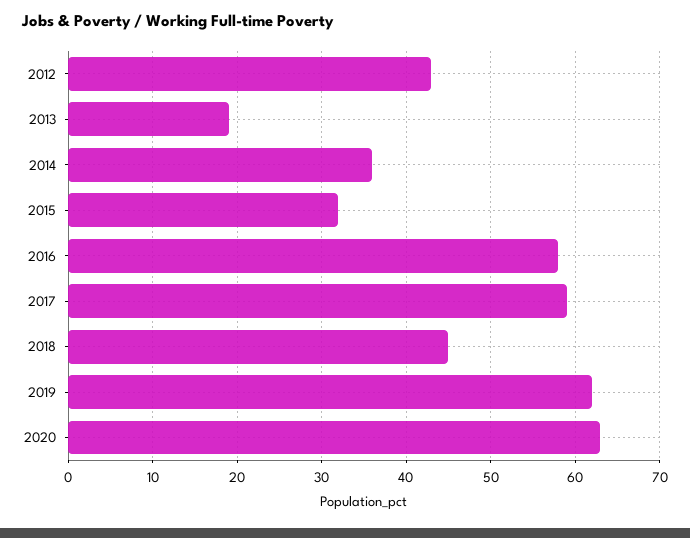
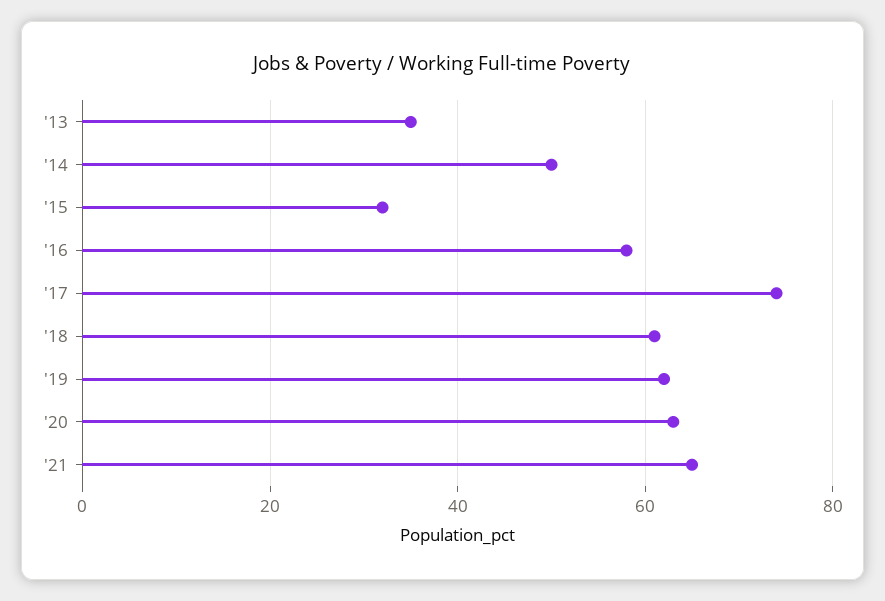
2012: 43 -> none
2013: 19 -> 35
2014: 36 -> 50
2017: 59 -> 75
2018: 45 -> 60
'21: none -> 65

